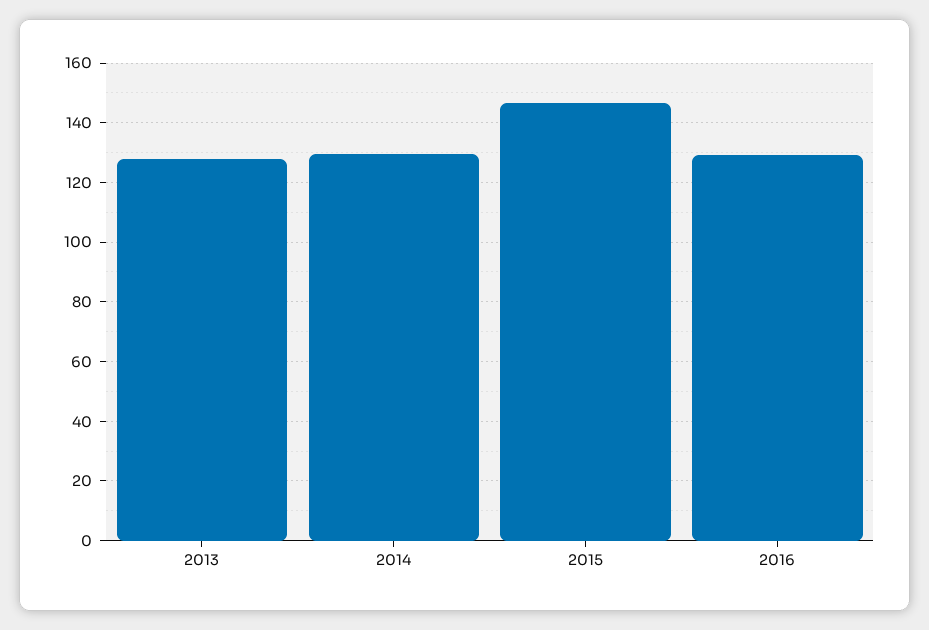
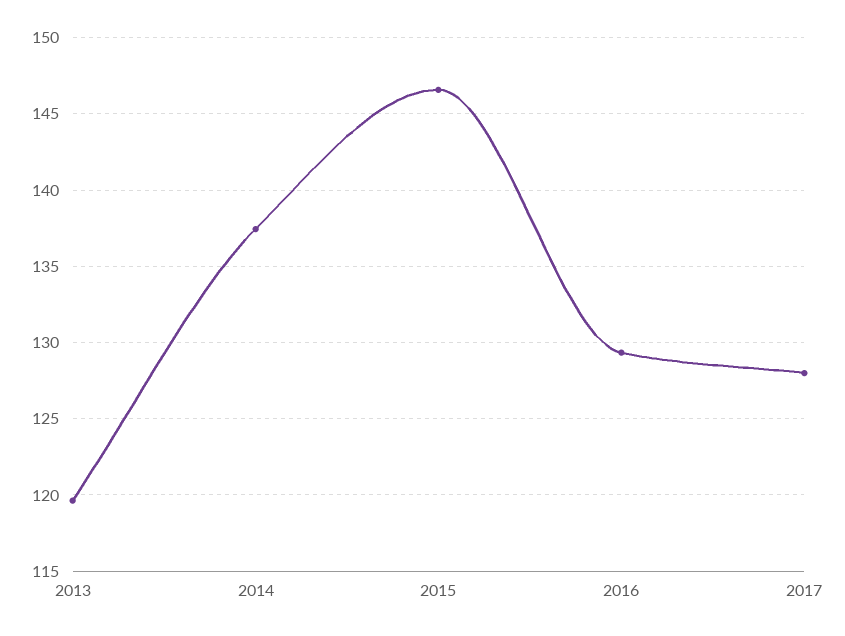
2013: 127.5 -> 119.5
2014: 130 -> 137.5
2017: none -> 128

